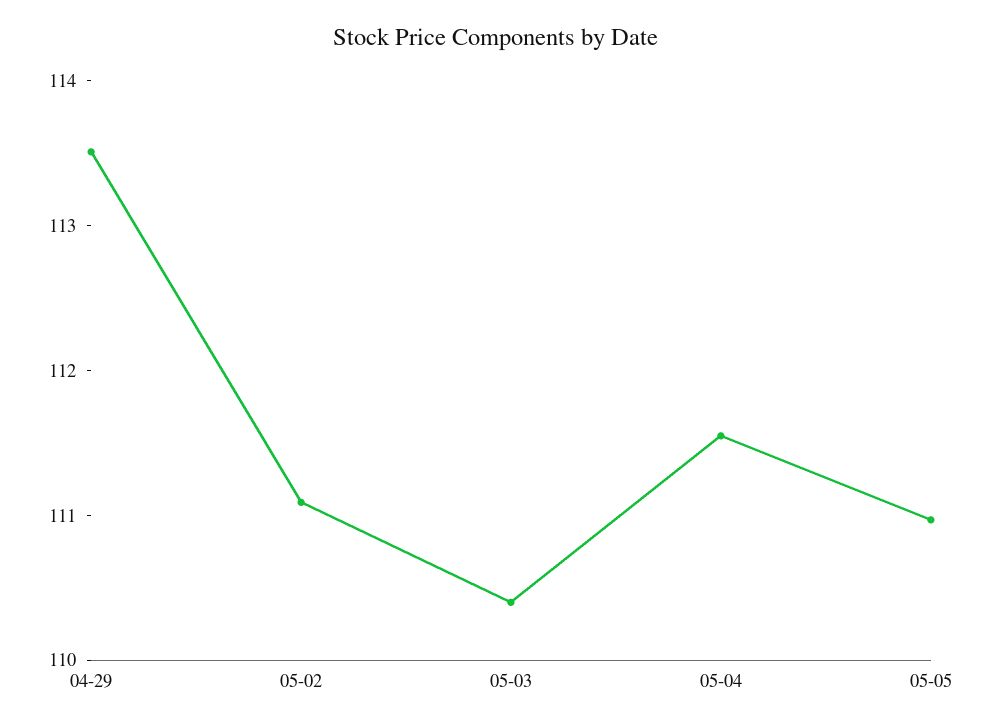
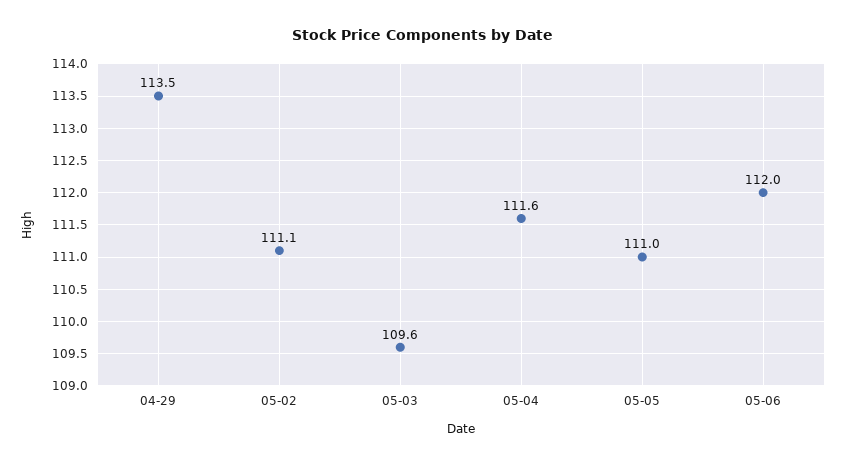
05-03: 110.4 -> 109.6
05-06: none -> 112

